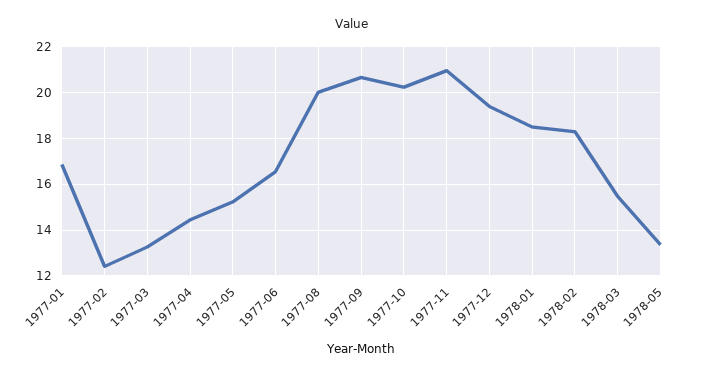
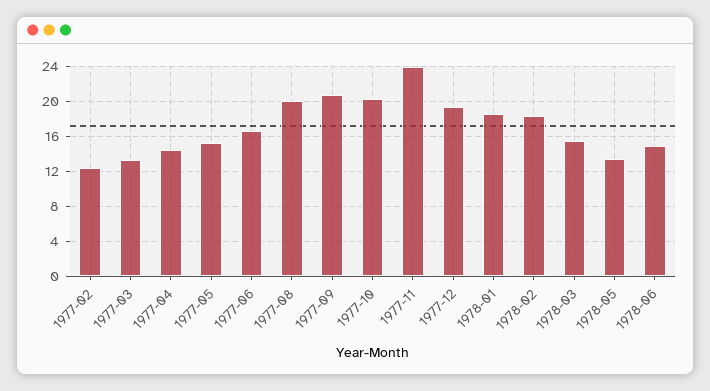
1977-01: 17 -> none
1977-11: 21 -> 24
1978-06: none -> 15

